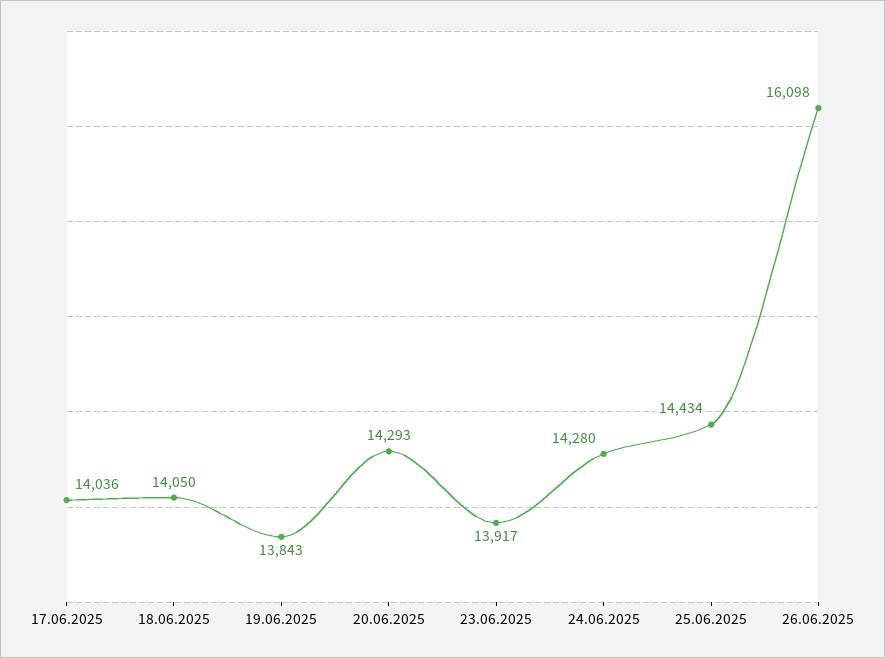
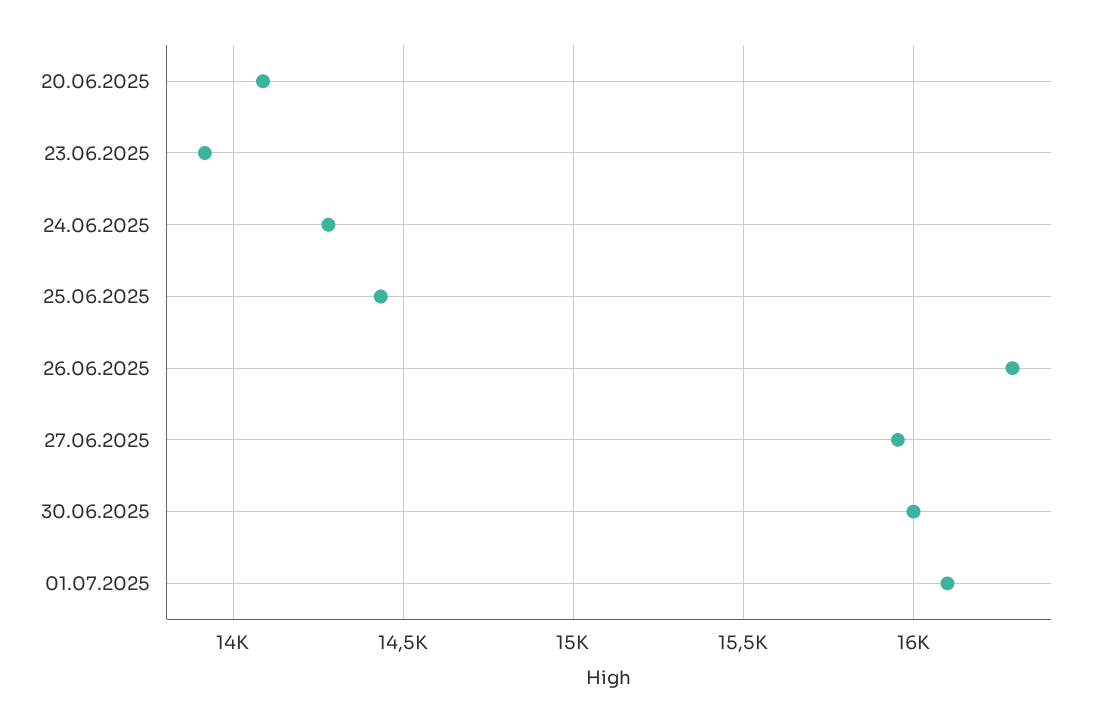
17.06.2025: 14036 -> none
18.06.2025: 14050 -> none
19.06.2025: 13843 -> none
20.06.2025: 14293 -> 14100
26.06.2025: 16098 -> 16300
27.06.2025: none -> 15950
30.06.2025: none -> 16000
01.07.2025: none -> 16100

